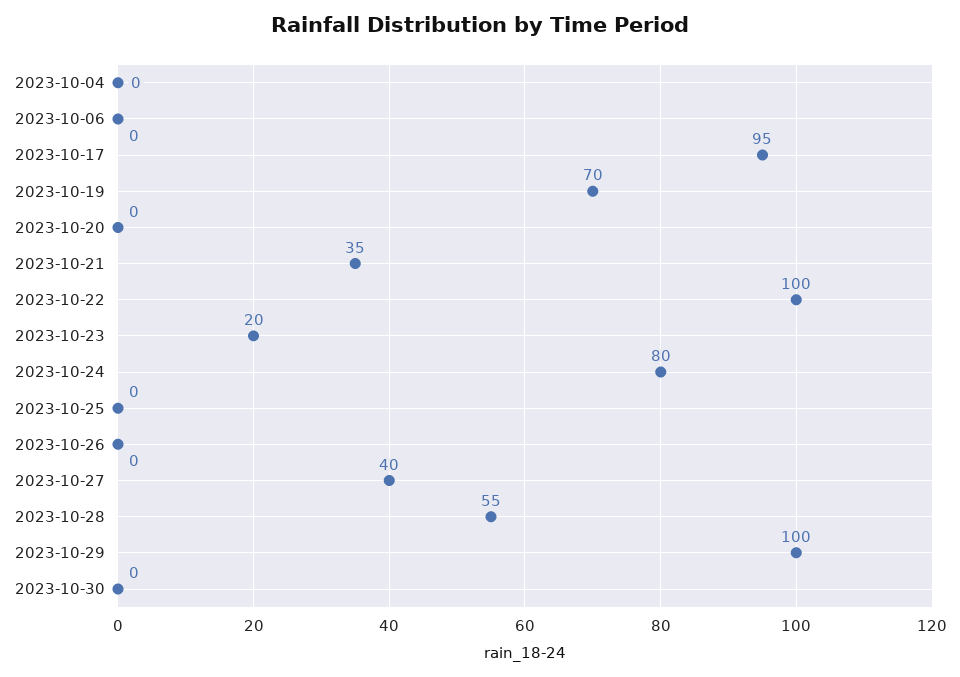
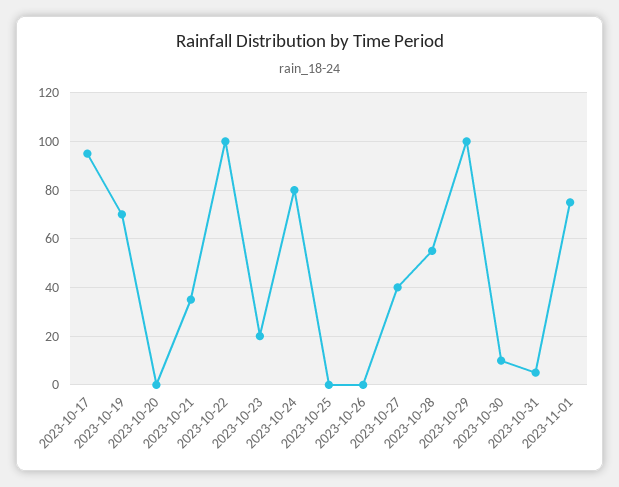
2023-10-04: 0 -> none
2023-10-06: 0 -> none
2023-10-30: 0 -> 10
2023-10-31: none -> 5
2023-11-01: none -> 75

